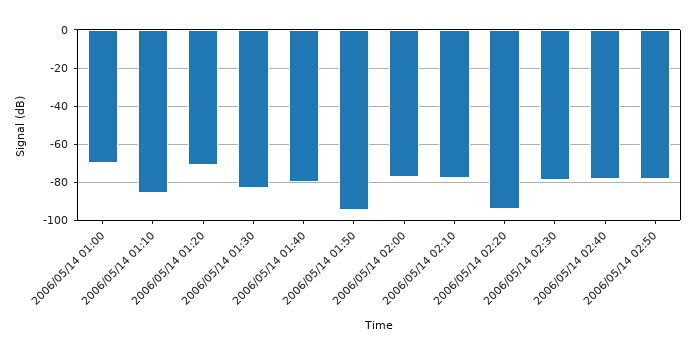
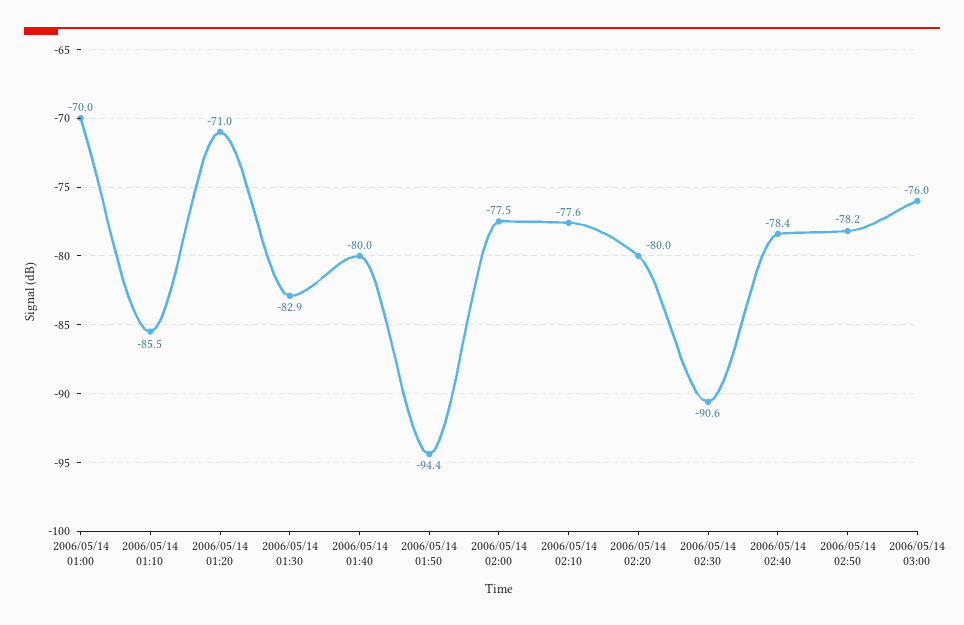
2006/05/14 02:20: -95 -> -80
2006/05/14 02:30: -80 -> -90.6
2006/05/14 03:00: none -> -76

